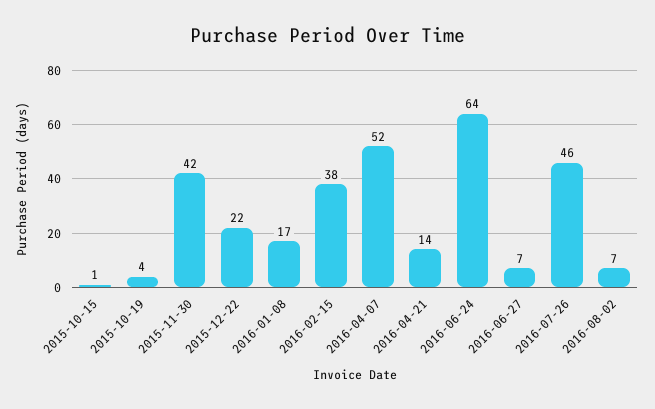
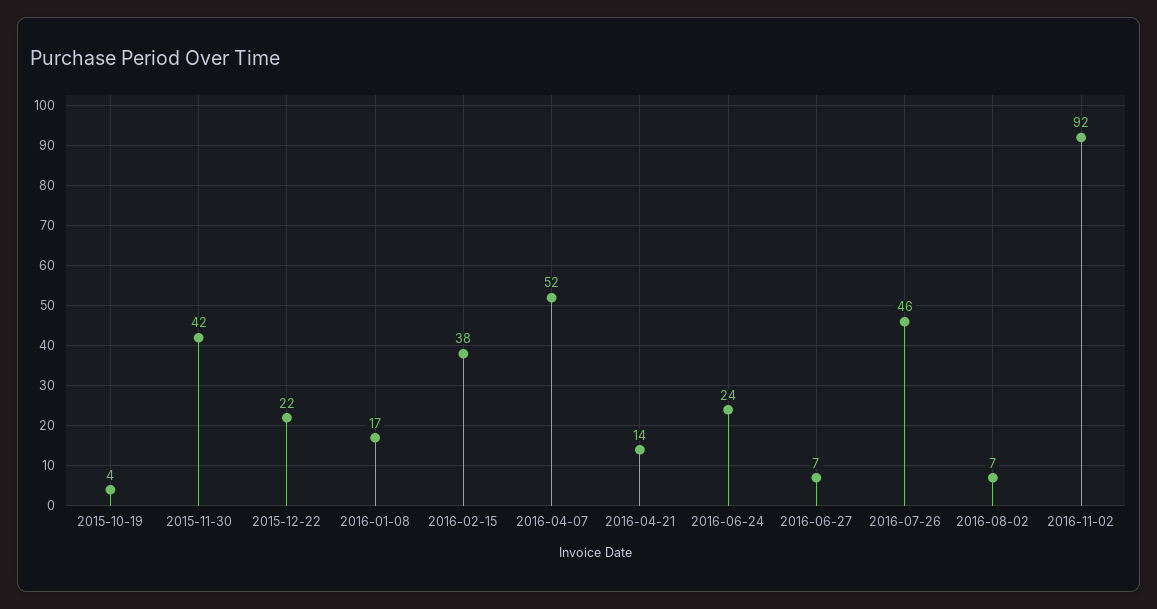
2015-10-15: 1 -> none
2016-06-24: 64 -> 24
2016-11-02: none -> 92

